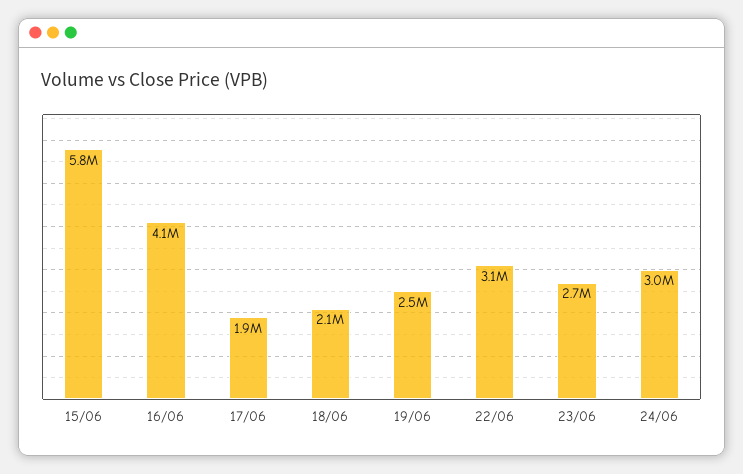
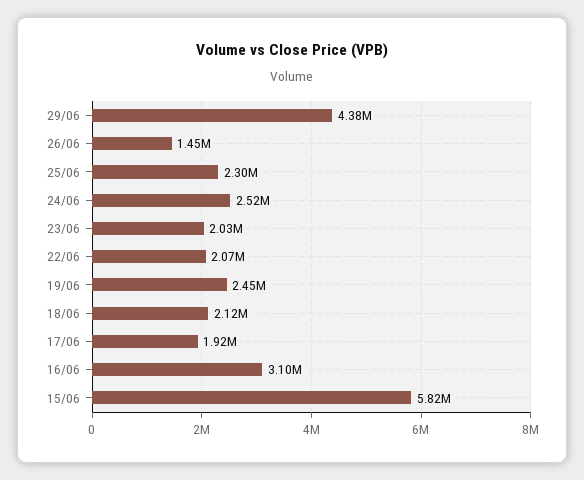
16/06: 4100000 -> 3100000
22/06: 3100000 -> 2070000
23/06: 2700000 -> 2030000
24/06: 3000000 -> 2520000
29/06: none -> 4380000
26/06: none -> 1450000
25/06: none -> 2300000

